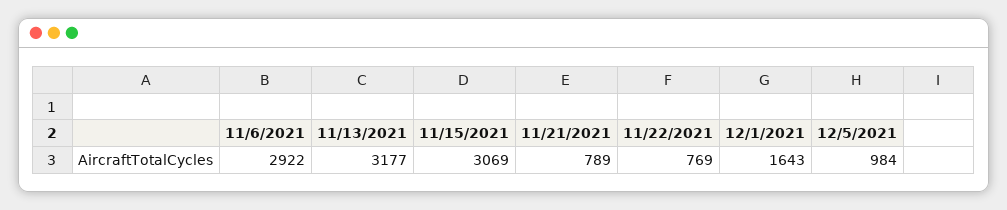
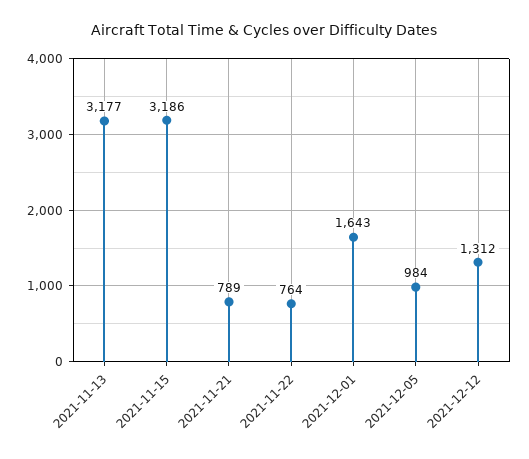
11/6/2021: 2922 -> none
11/15/2021: 3069 -> 3186
11/22/2021: 769 -> 764
2021-12-12: none -> 1312

